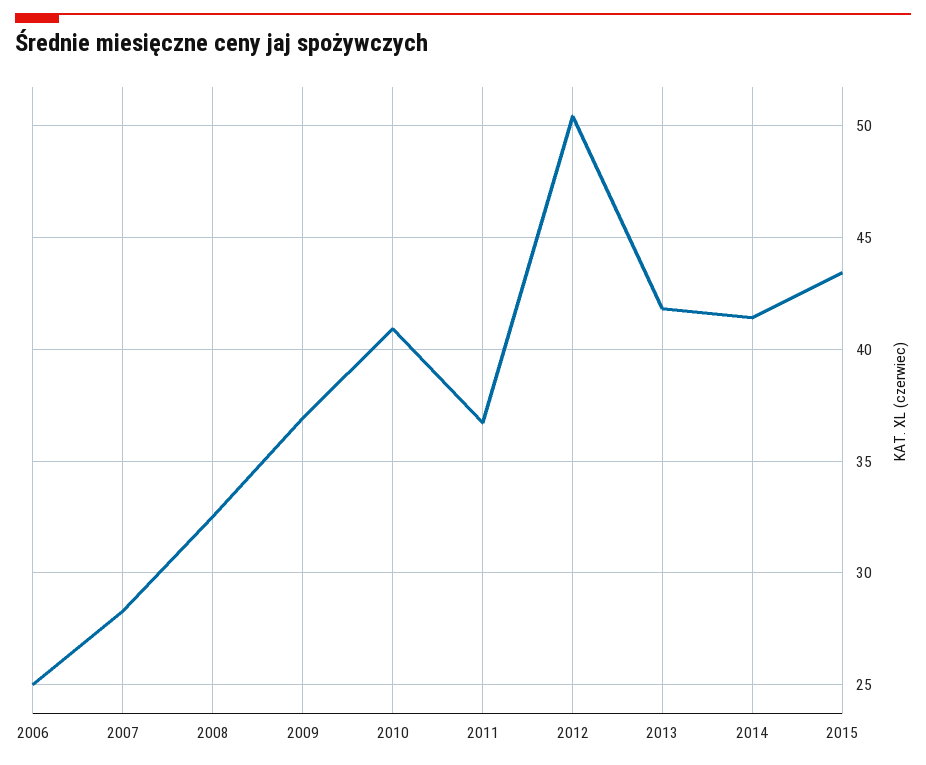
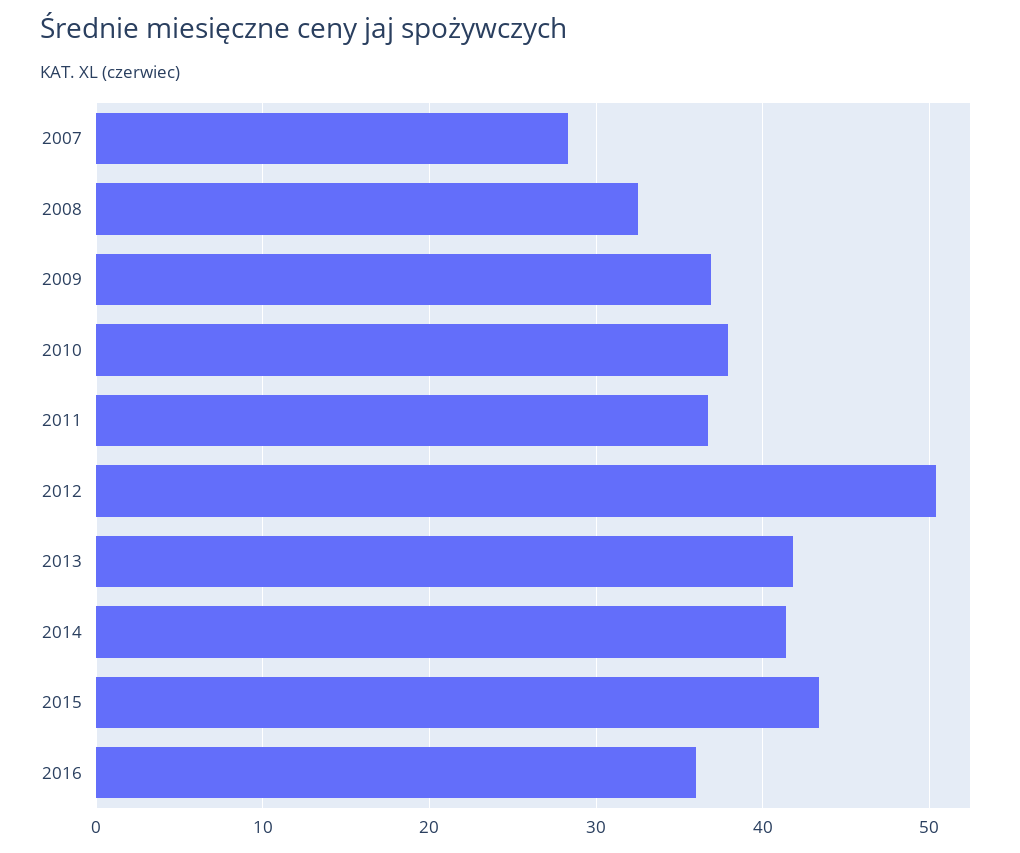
2006: 25 -> none
2010: 41 -> 38
2016: none -> 36

